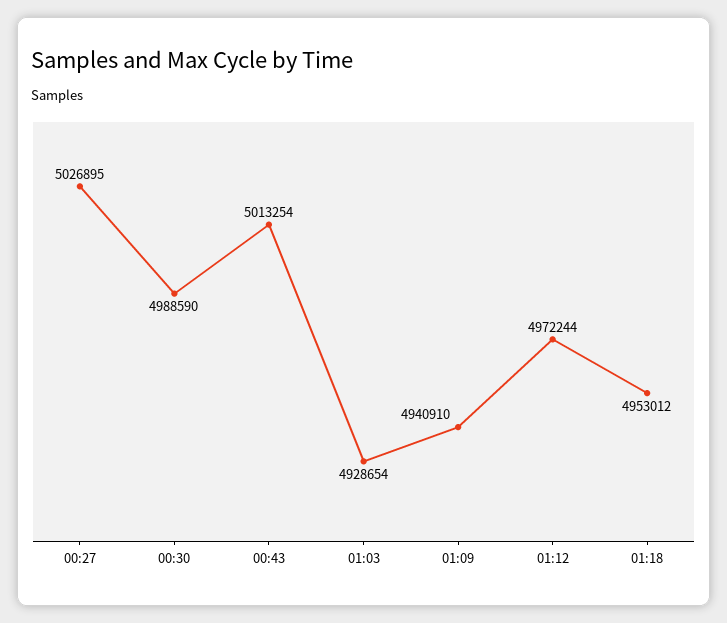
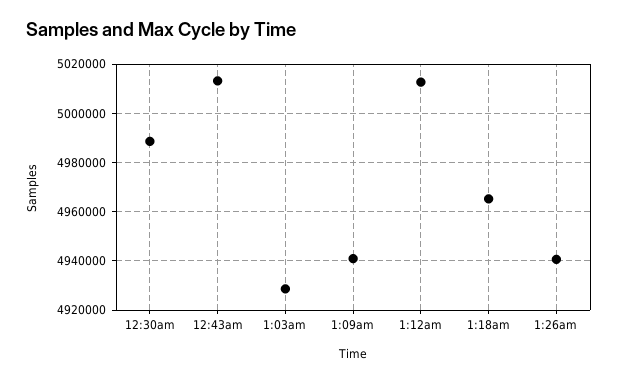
00:27: 5026895 -> none
01:12: 4972244 -> 5012500
01:18: 4953012 -> 4965000
1:26am: none -> 4940000

